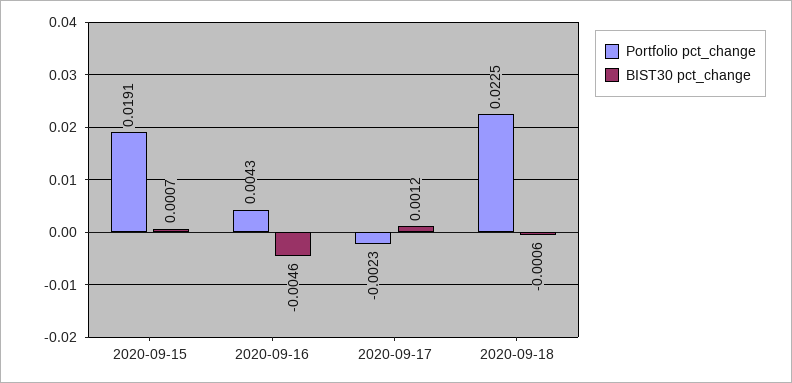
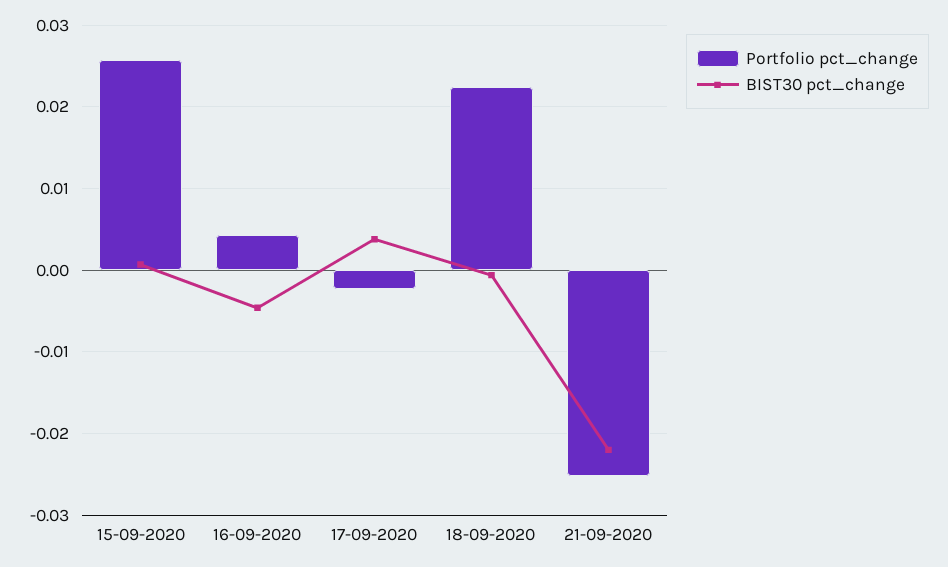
Portfolio pct_change, 2020-09-15: 0.0191 -> 0.026
BIST30 pct_change, 2020-09-17: 0.0012 -> 0.004
Portfolio pct_change, 21-09-2020: none -> -0.025
BIST30 pct_change, 21-09-2020: none -> -0.022

